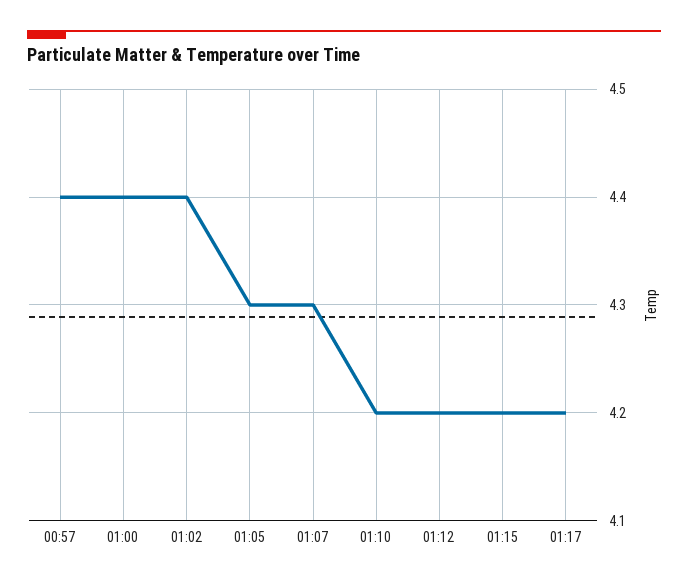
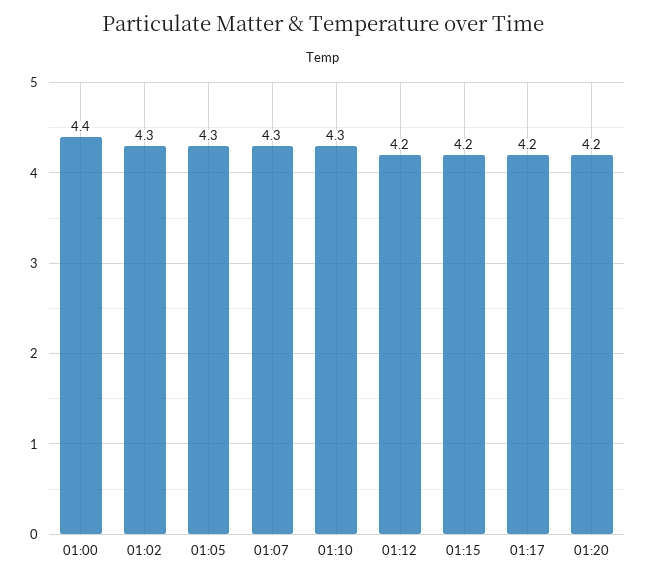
00:57: 4.4 -> none
01:02: 4.4 -> 4.3
01:10: 4.2 -> 4.3
01:20: none -> 4.2

